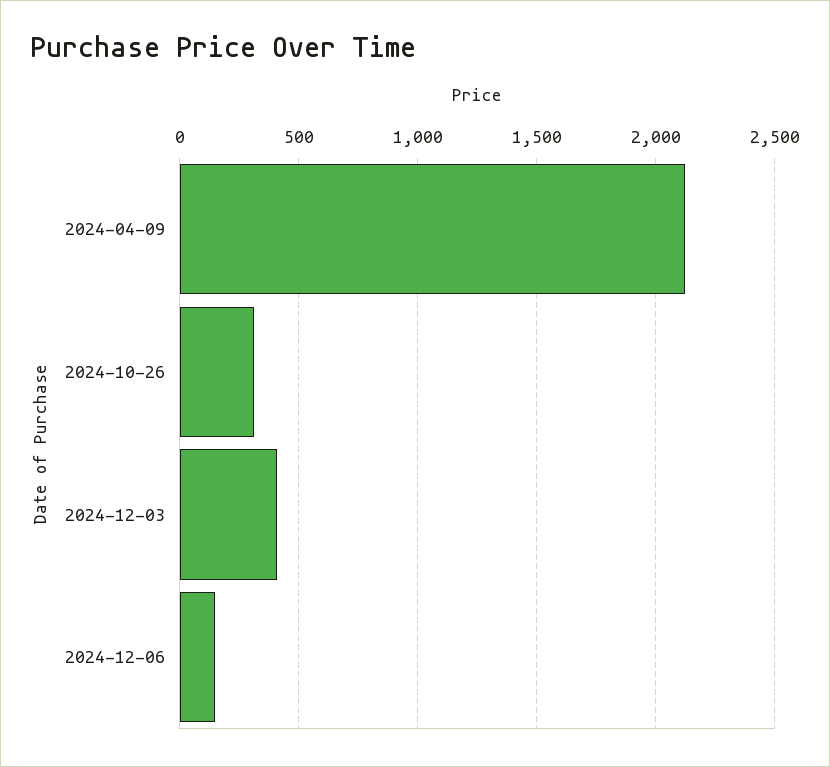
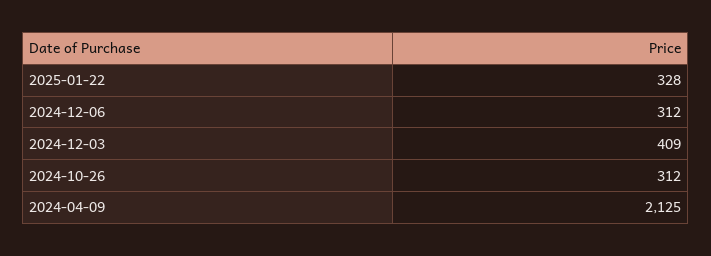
2024-12-06: 150 -> 312
2025-01-22: none -> 328

